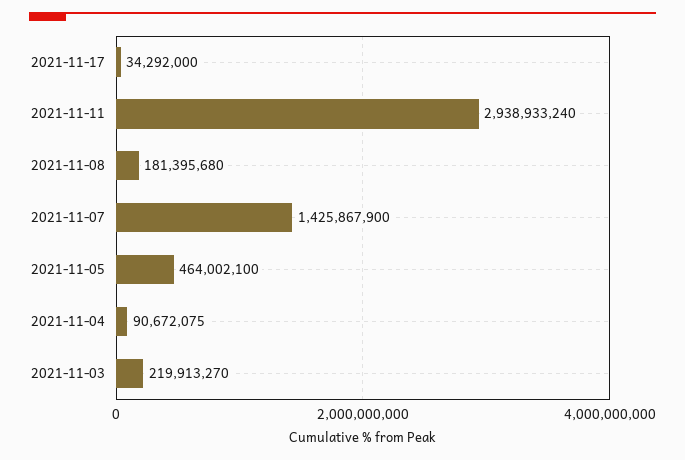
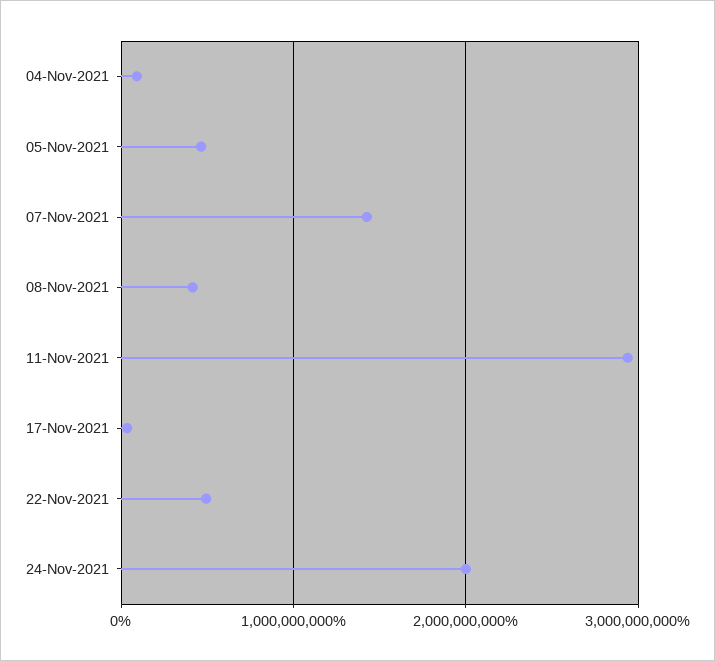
2021-11-08: 181395680 -> 400000000
2021-11-03: 219913270 -> none
22-Nov-2021: none -> 500000000
24-Nov-2021: none -> 2000000000

